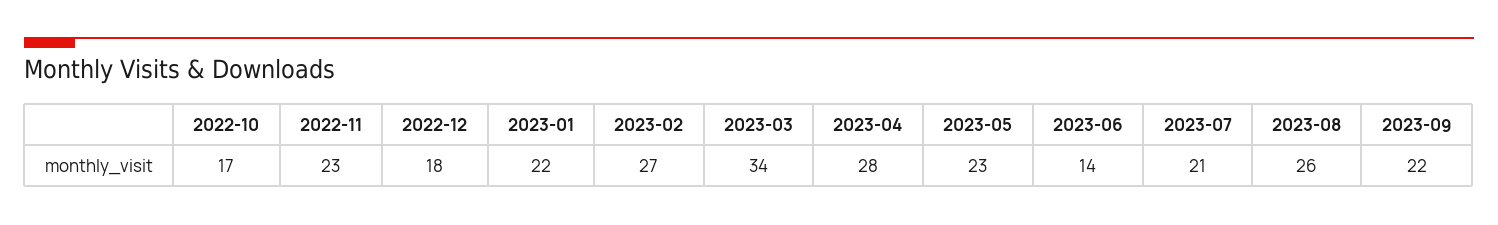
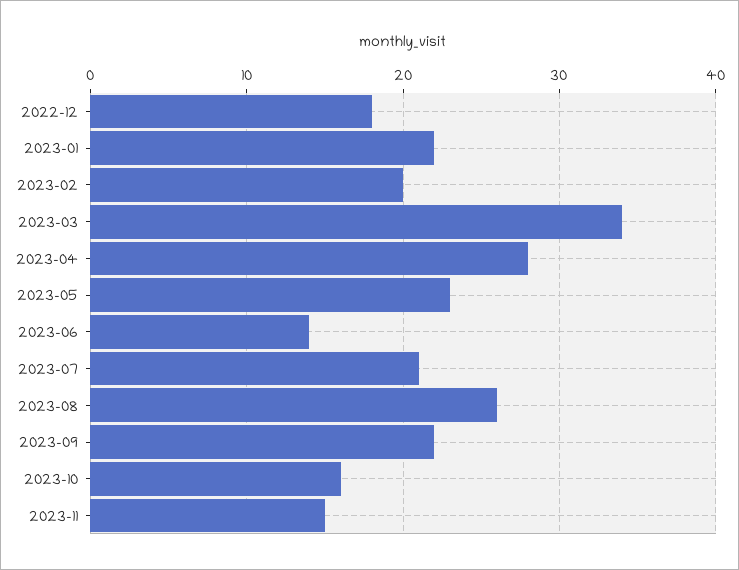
2022-10: 17 -> none
2022-11: 23 -> none
2023-02: 27 -> 20
2023-10: none -> 16
2023-11: none -> 15

